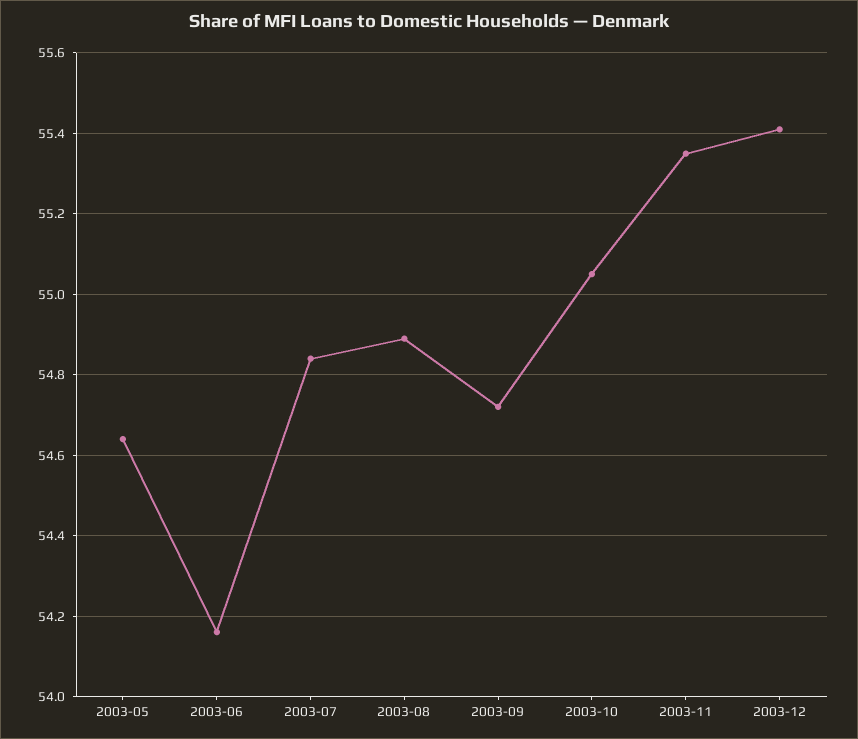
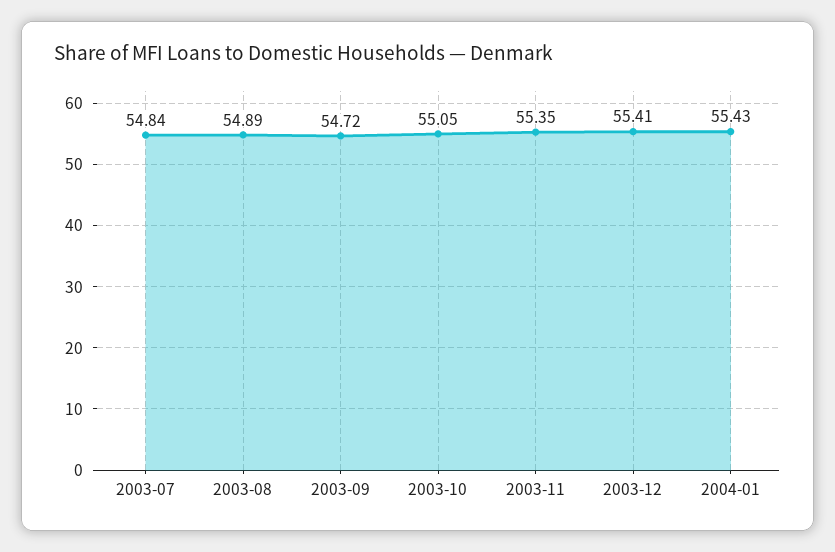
2003-05: 54.65 -> none
2003-06: 54.15 -> none
2004-01: none -> 55.43

